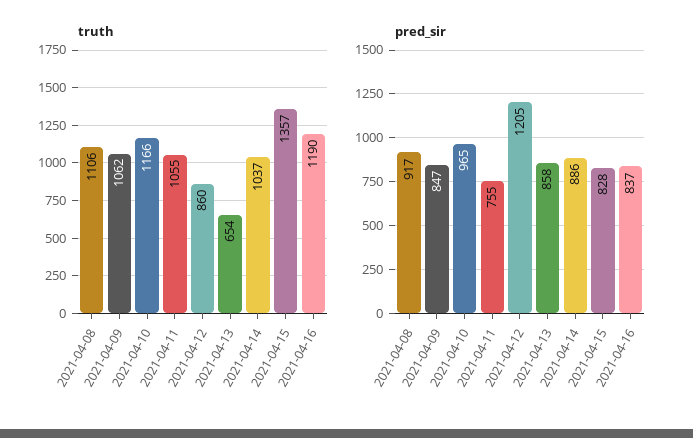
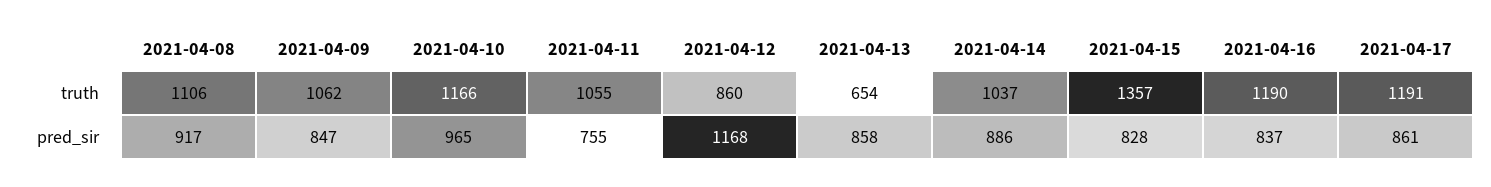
pred_sir, 2021-04-12: 1205 -> 1168
truth, 2021-04-17: none -> 1191
pred_sir, 2021-04-17: none -> 861

